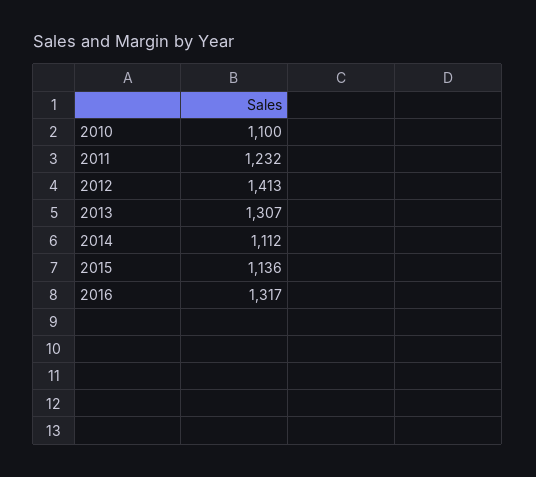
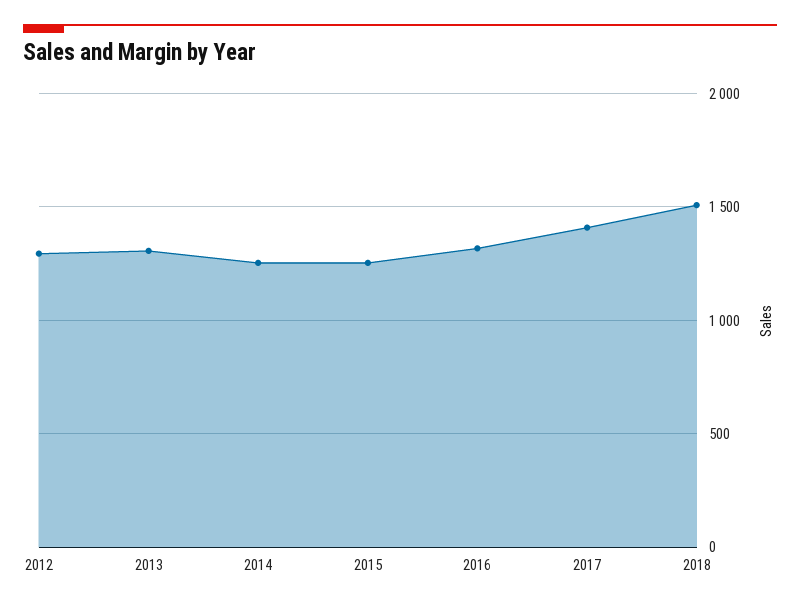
2010: 1100 -> none
2011: 1232 -> none
2012: 1413 -> 1300
2014: 1112 -> 1250
2015: 1136 -> 1250
2017: none -> 1400
2018: none -> 1500

